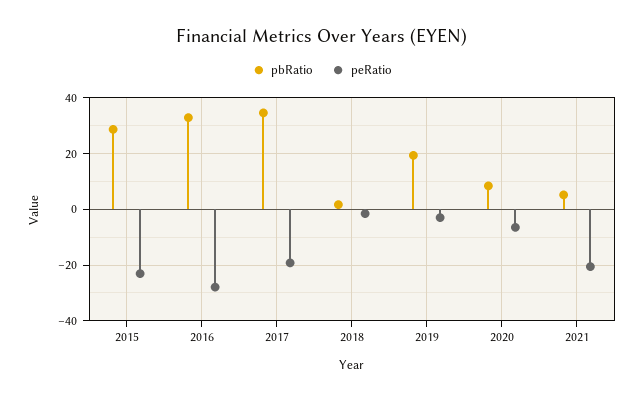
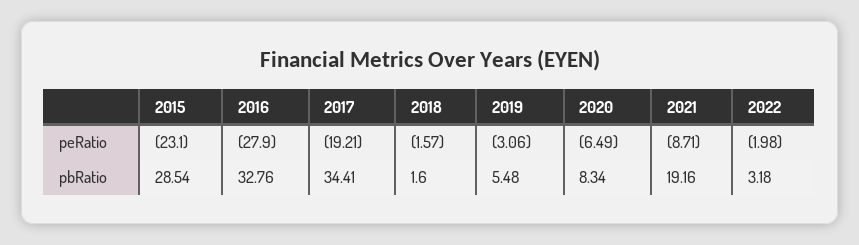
pbRatio, 2019: 20 -> 5.48
pbRatio, 2021: 5 -> 19.16
peRatio, 2021: -20 -> -8.71
peRatio, 2022: none -> -1.98
pbRatio, 2022: none -> 3.18

